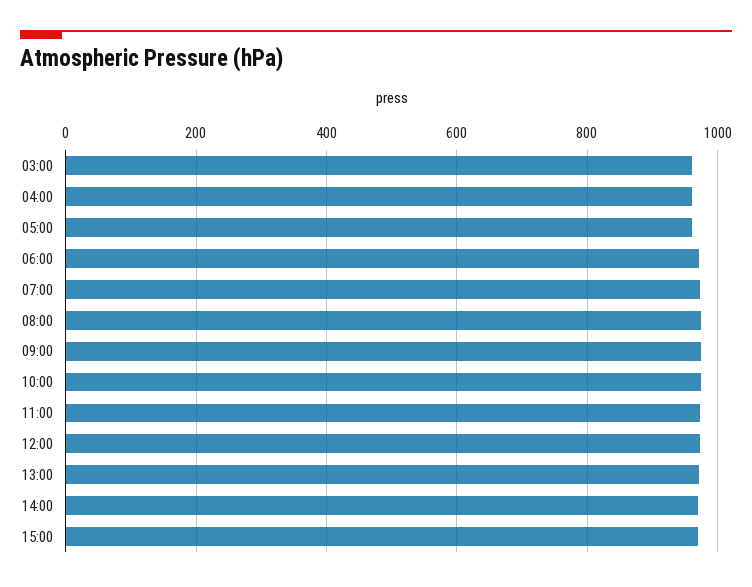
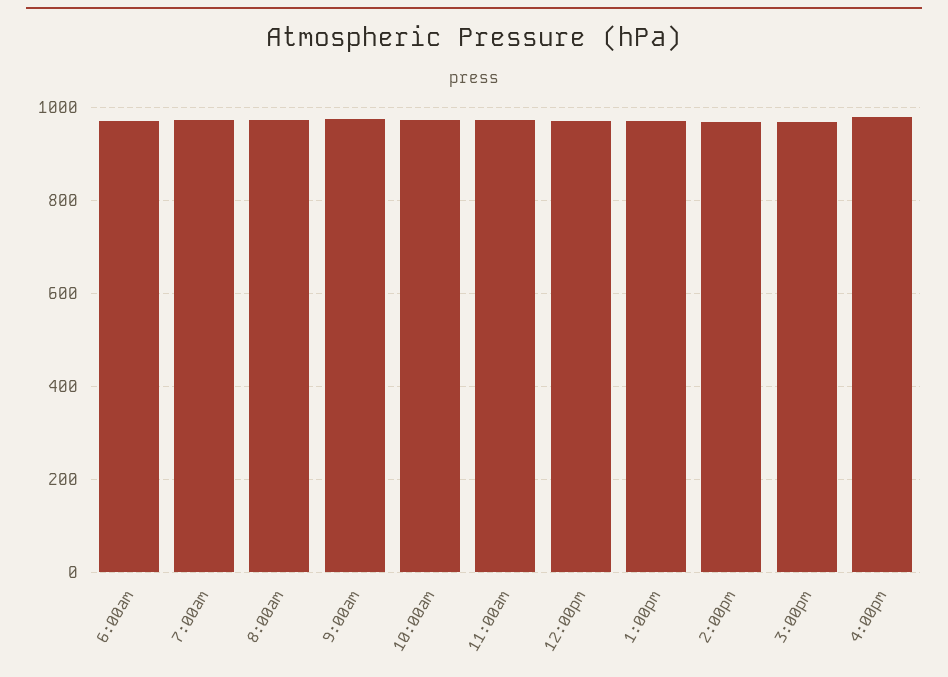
03:00: 960 -> none
04:00: 960 -> none
05:00: 960 -> none
4:00pm: none -> 980

